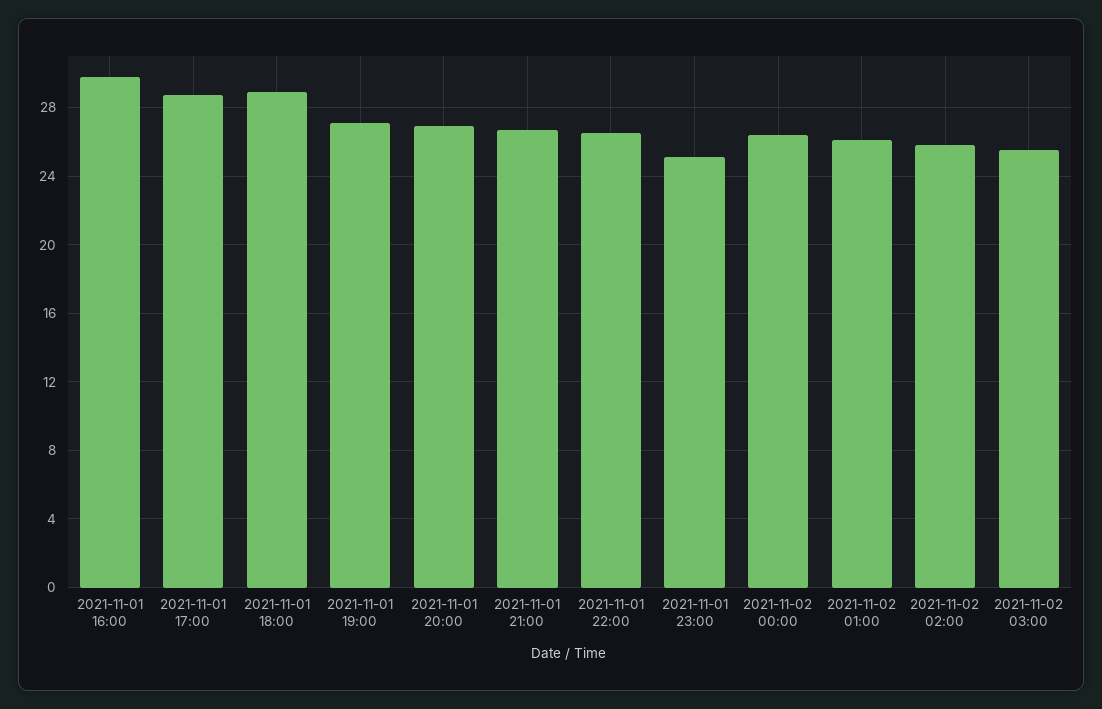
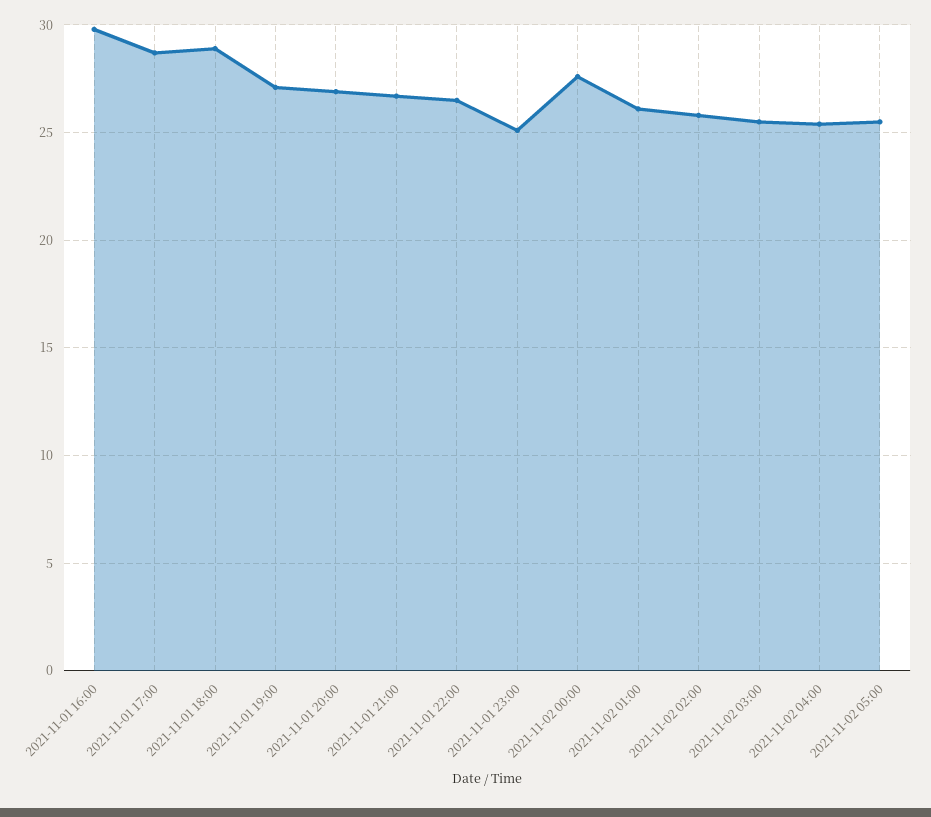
2021-11-02 00:00: 26.5 -> 27.5
2021-11-02 04:00: none -> 25.5
2021-11-02 05:00: none -> 25.5

